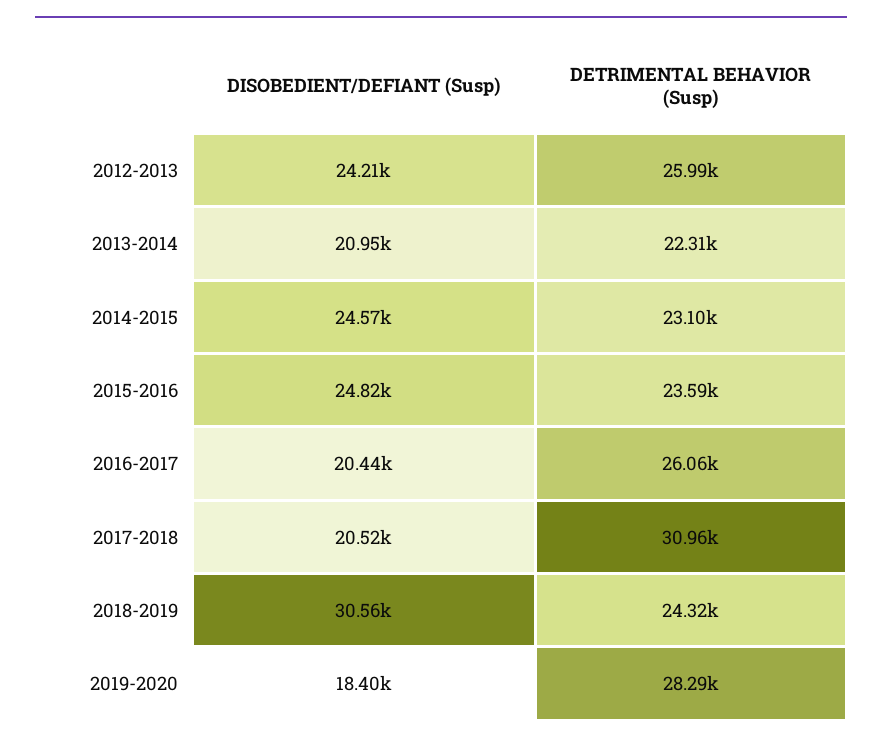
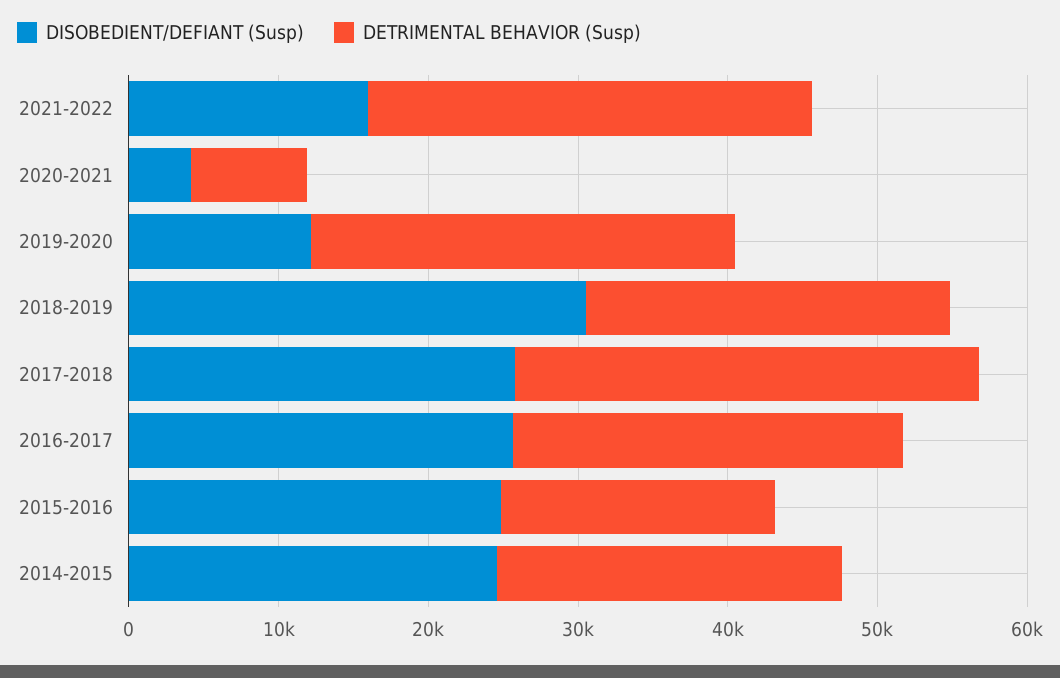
DISOBEDIENT/DEFIANT (Susp), 2012-2013: 24210 -> none
DETRIMENTAL BEHAVIOR (Susp), 2012-2013: 25990 -> none
DISOBEDIENT/DEFIANT (Susp), 2013-2014: 20950 -> none
DETRIMENTAL BEHAVIOR (Susp), 2013-2014: 22310 -> none
DETRIMENTAL BEHAVIOR (Susp), 2015-2016: 23590 -> 18000
DISOBEDIENT/DEFIANT (Susp), 2016-2017: 20440 -> 26000
DISOBEDIENT/DEFIANT (Susp), 2017-2018: 20520 -> 26000
DISOBEDIENT/DEFIANT (Susp), 2019-2020: 18400 -> 12000
DISOBEDIENT/DEFIANT (Susp), 2021-2022: none -> 16000
DETRIMENTAL BEHAVIOR (Susp), 2021-2022: none -> 30000
DISOBEDIENT/DEFIANT (Susp), 2020-2021: none -> 4000
DETRIMENTAL BEHAVIOR (Susp), 2020-2021: none -> 8000

